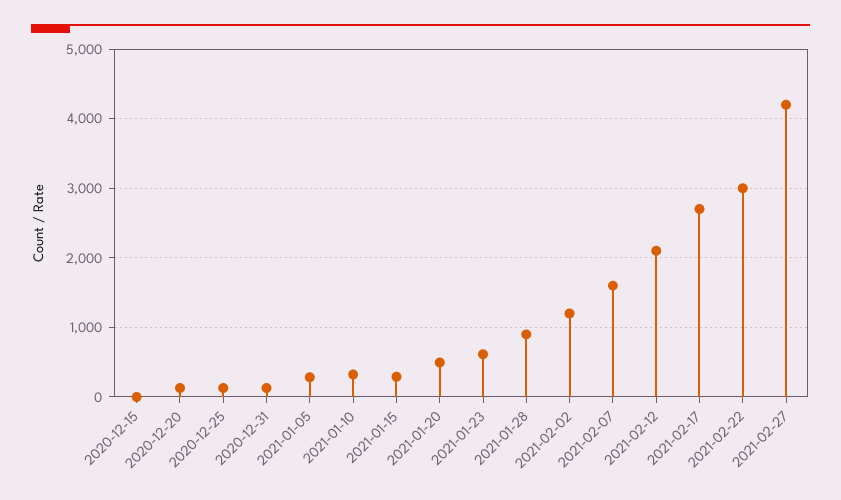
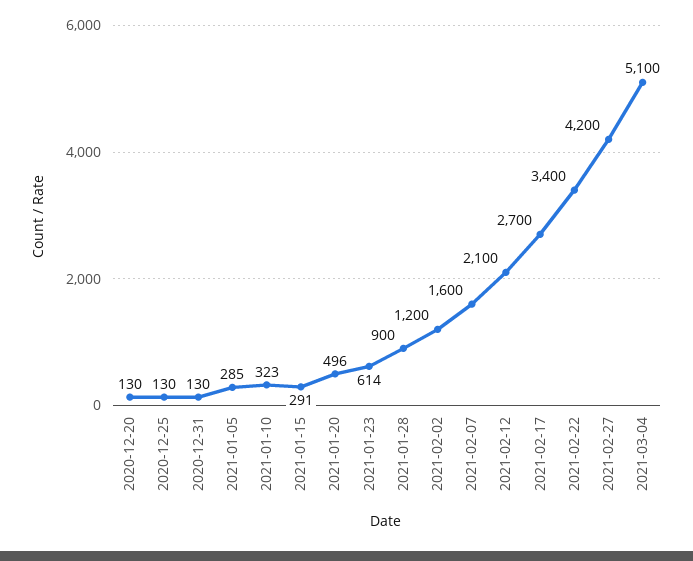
2020-12-15: 0 -> none
2021-02-22: 3000 -> 3400
2021-03-04: none -> 5100

